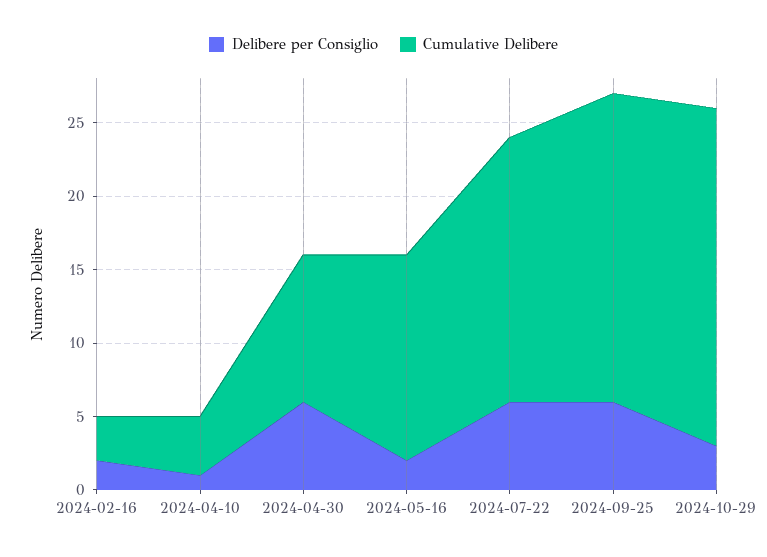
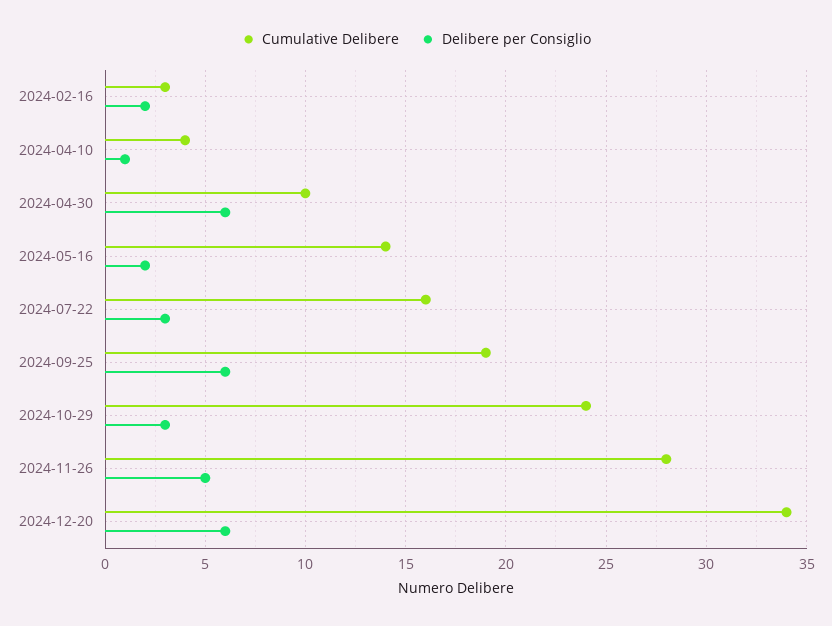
Delibere per Consiglio, 2024-07-22: 6 -> 3
Cumulative Delibere, 2024-07-22: 18 -> 16
Cumulative Delibere, 2024-09-25: 21 -> 19
Cumulative Delibere, 2024-10-29: 23 -> 24
Cumulative Delibere, 2024-11-26: none -> 28
Delibere per Consiglio, 2024-11-26: none -> 5
Cumulative Delibere, 2024-12-20: none -> 34
Delibere per Consiglio, 2024-12-20: none -> 6

